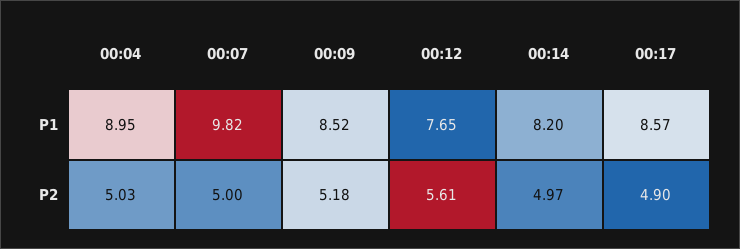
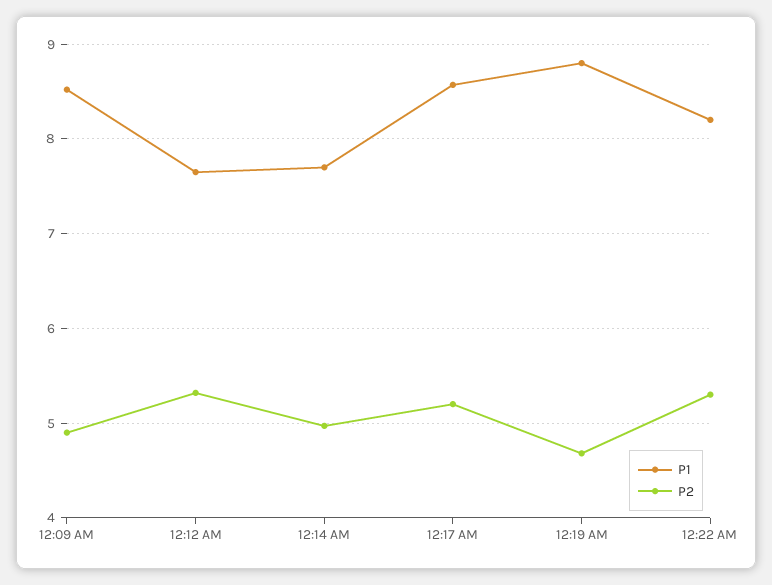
P1, 00:04: 8.95 -> none
P1, 00:07: 9.82 -> none
P1, 00:14: 8.2 -> 7.7
P2, 00:04: 5.03 -> none
P2, 00:07: 5 -> none
P2, 00:09: 5.18 -> 4.9
P2, 00:12: 5.61 -> 5.3
P2, 00:17: 4.9 -> 5.2
P1, 12:19 AM: none -> 8.8
P2, 12:19 AM: none -> 4.7
P1, 12:22 AM: none -> 8.2
P2, 12:22 AM: none -> 5.3

